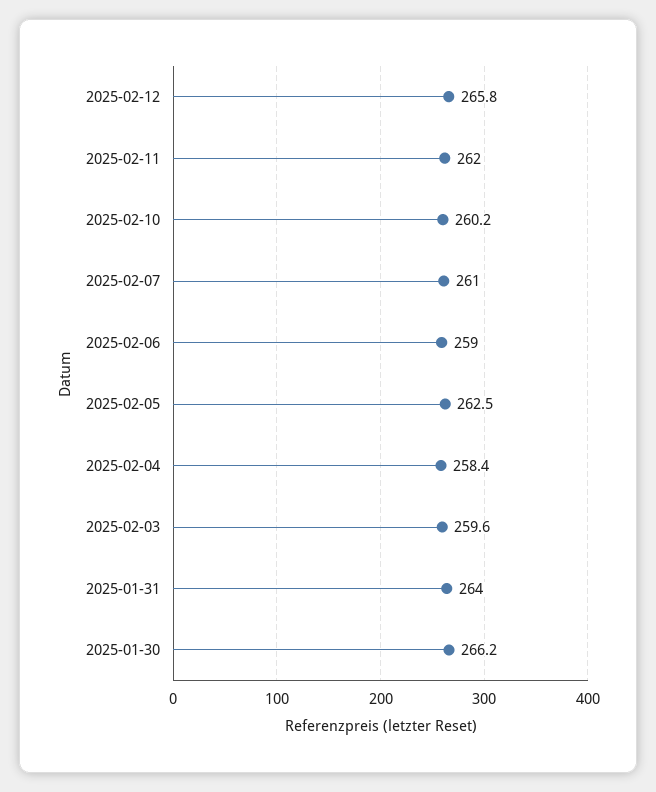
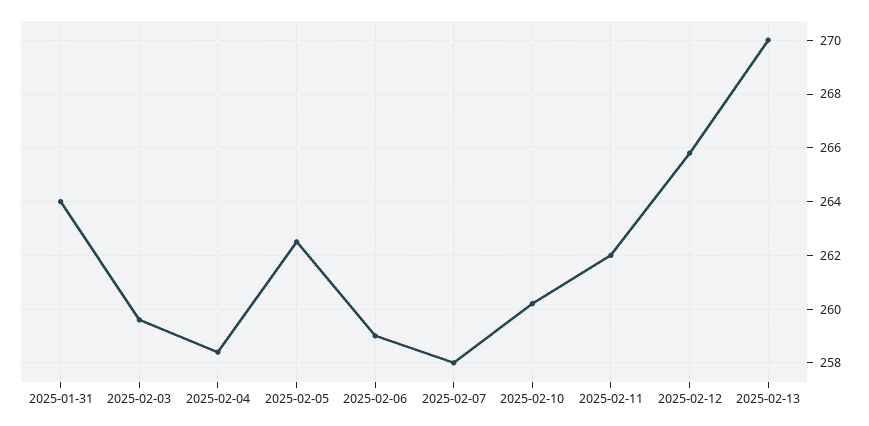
2025-02-07: 261 -> 258
2025-01-30: 266.2 -> none
2025-02-13: none -> 270

